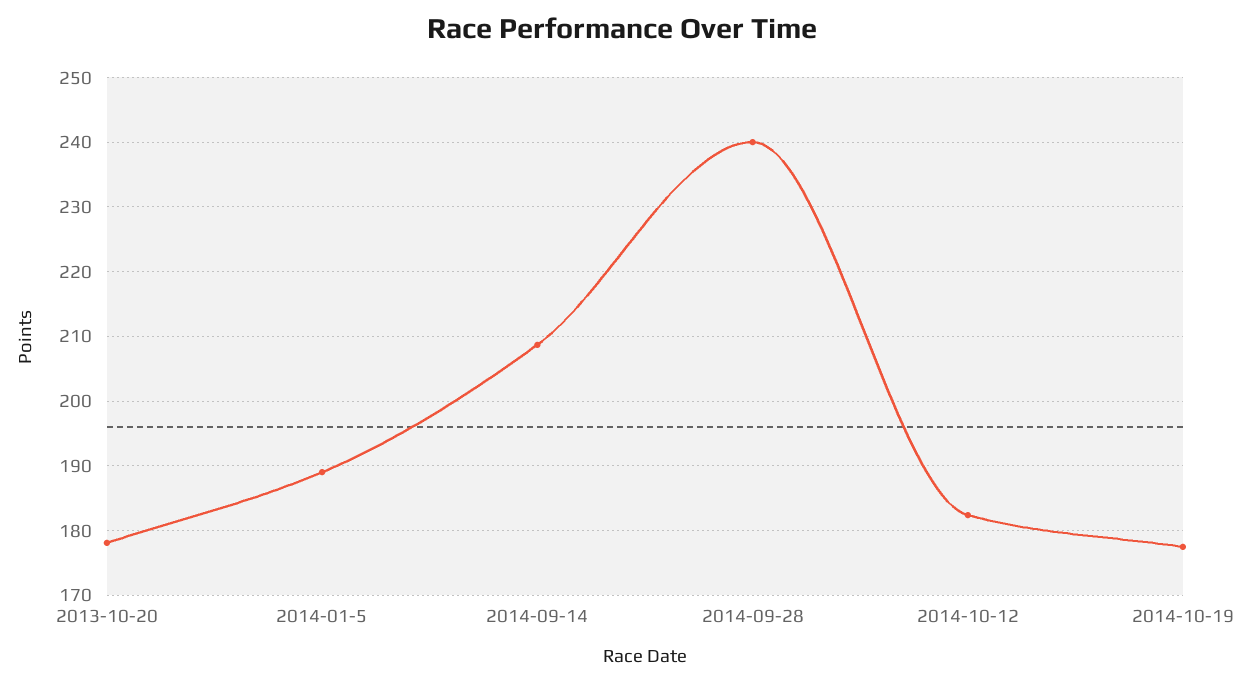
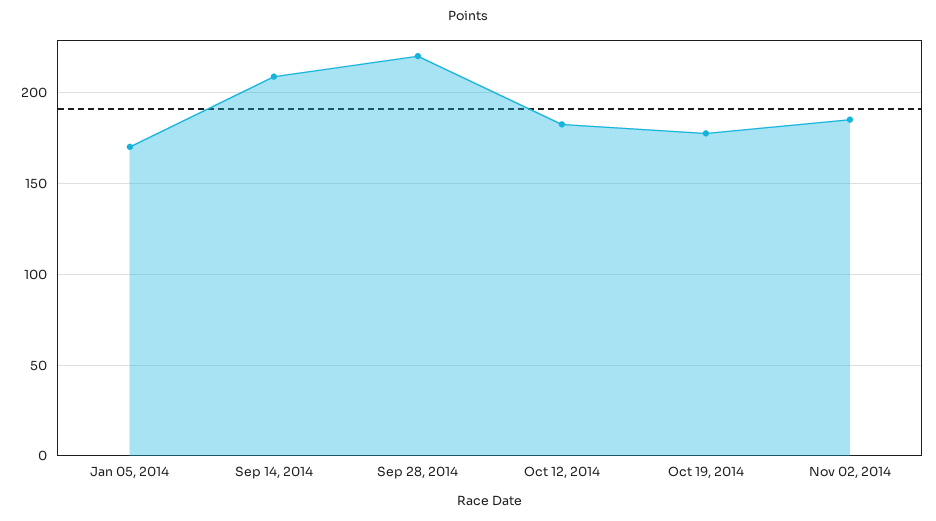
2013-10-20: 178 -> none
2014-01-5: 189 -> 170
2014-09-28: 240 -> 220
Nov 02, 2014: none -> 185

